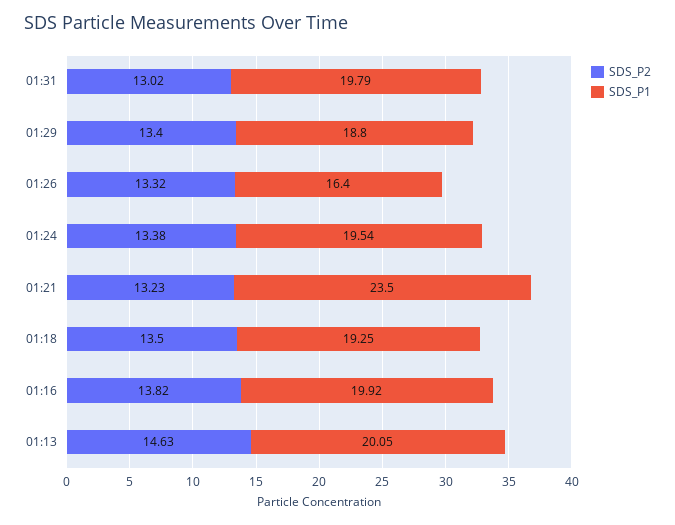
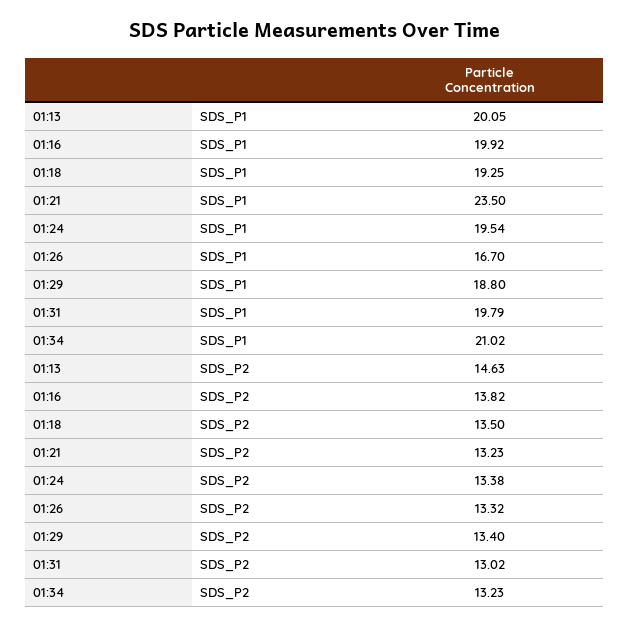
SDS_P1, 01:26: 16.4 -> 16.7
SDS_P1, 01:34: none -> 21.02
SDS_P2, 01:34: none -> 13.23

